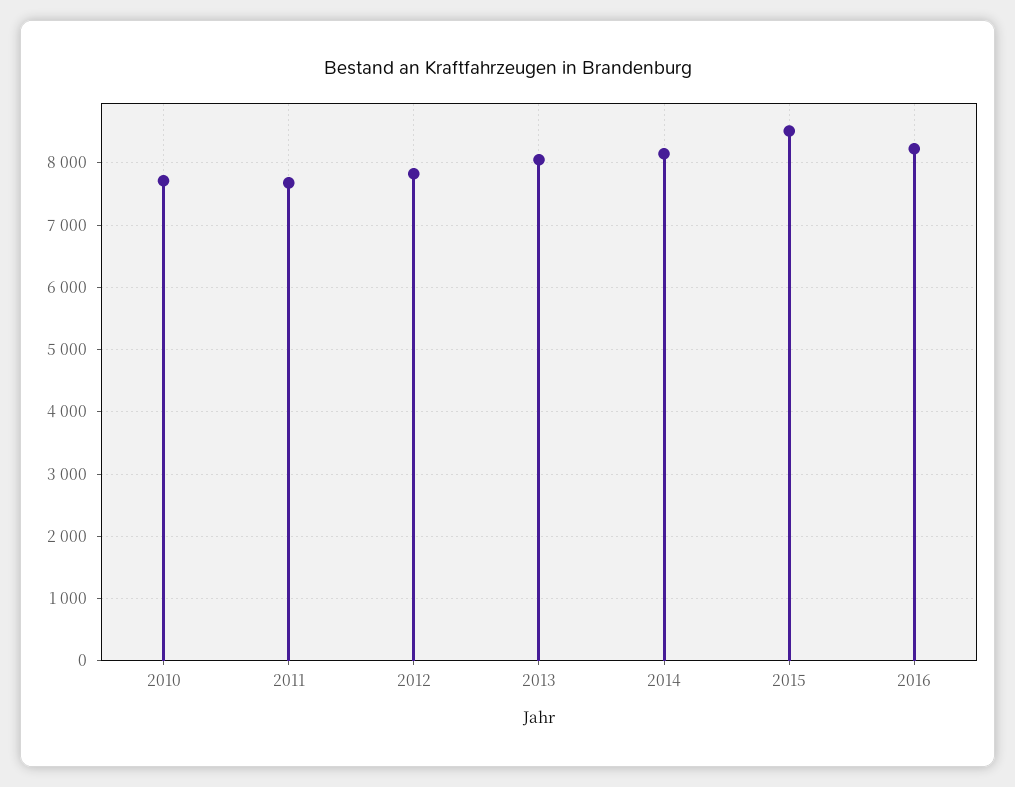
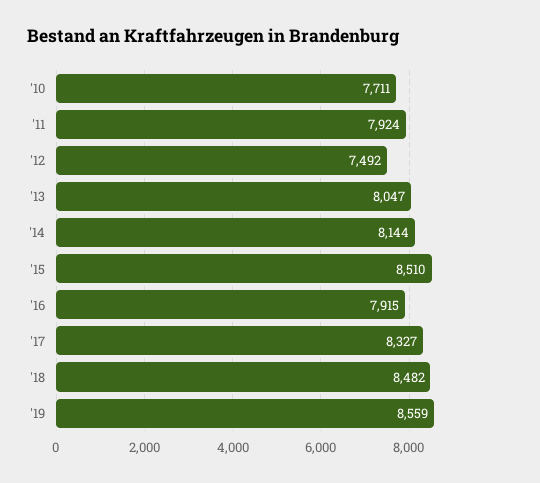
2011: 7700 -> 7924
2012: 7800 -> 7492
2016: 8200 -> 7915
'17: none -> 8327
'18: none -> 8482
'19: none -> 8559

